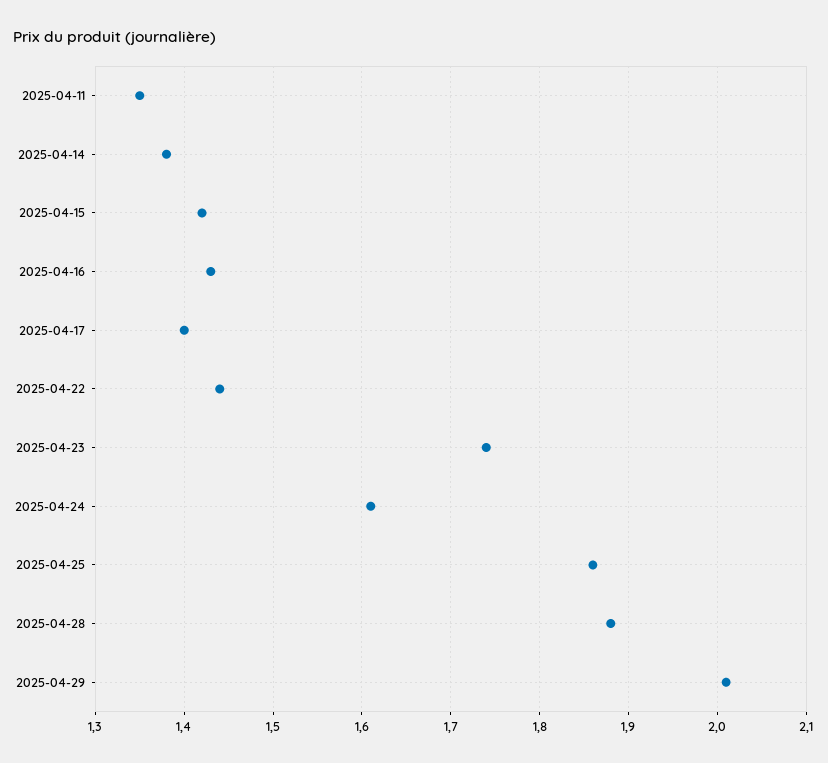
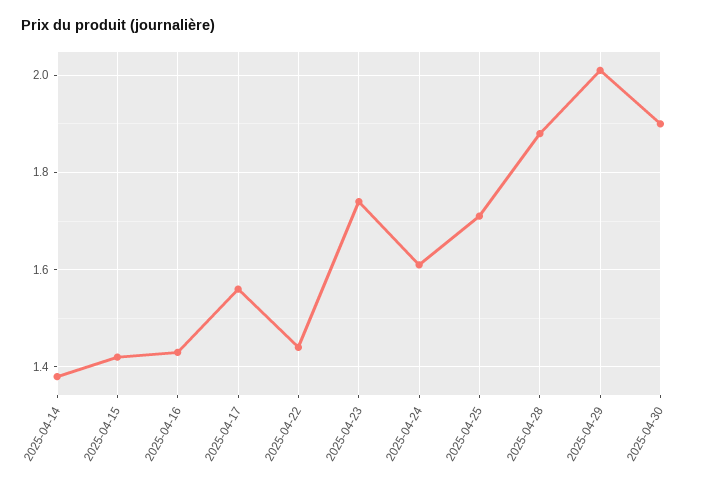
2025-04-11: 1.35 -> none
2025-04-17: 1.4 -> 1.55
2025-04-25: 1.86 -> 1.7
2025-04-30: none -> 1.9

